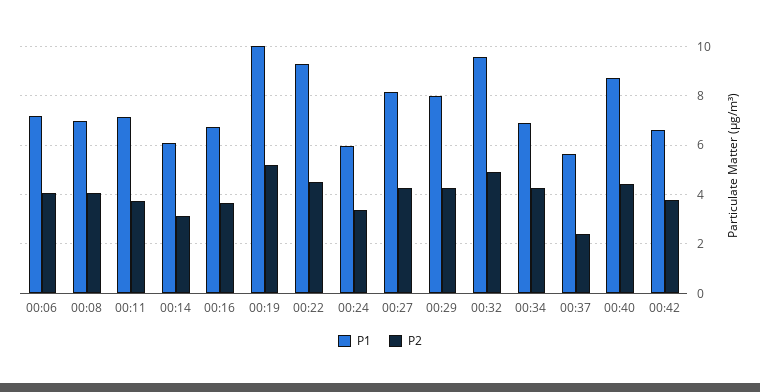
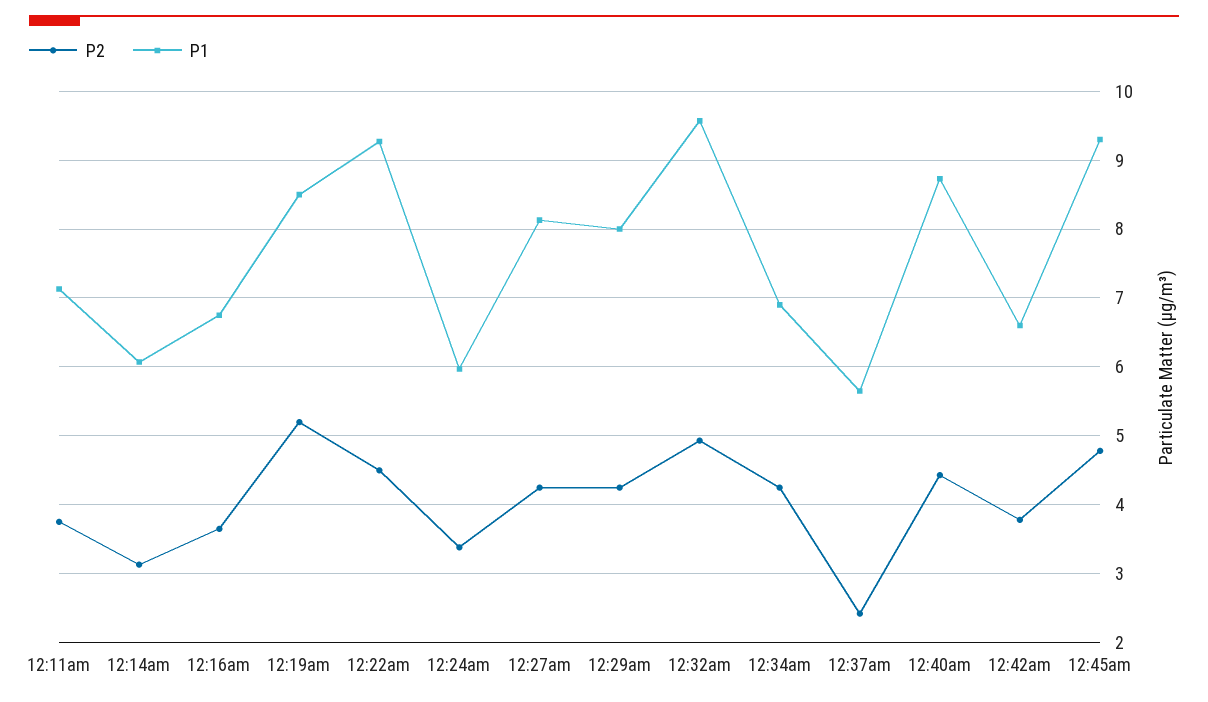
P1, 00:06: 7.25 -> none
P2, 00:06: 4 -> none
P1, 00:08: 7 -> none
P2, 00:08: 4 -> none
P1, 00:19: 10 -> 8.5
P2, 12:45am: none -> 4.8
P1, 12:45am: none -> 9.3

